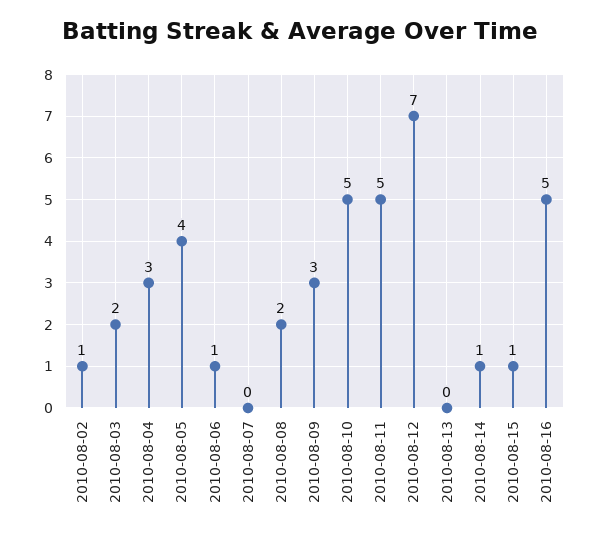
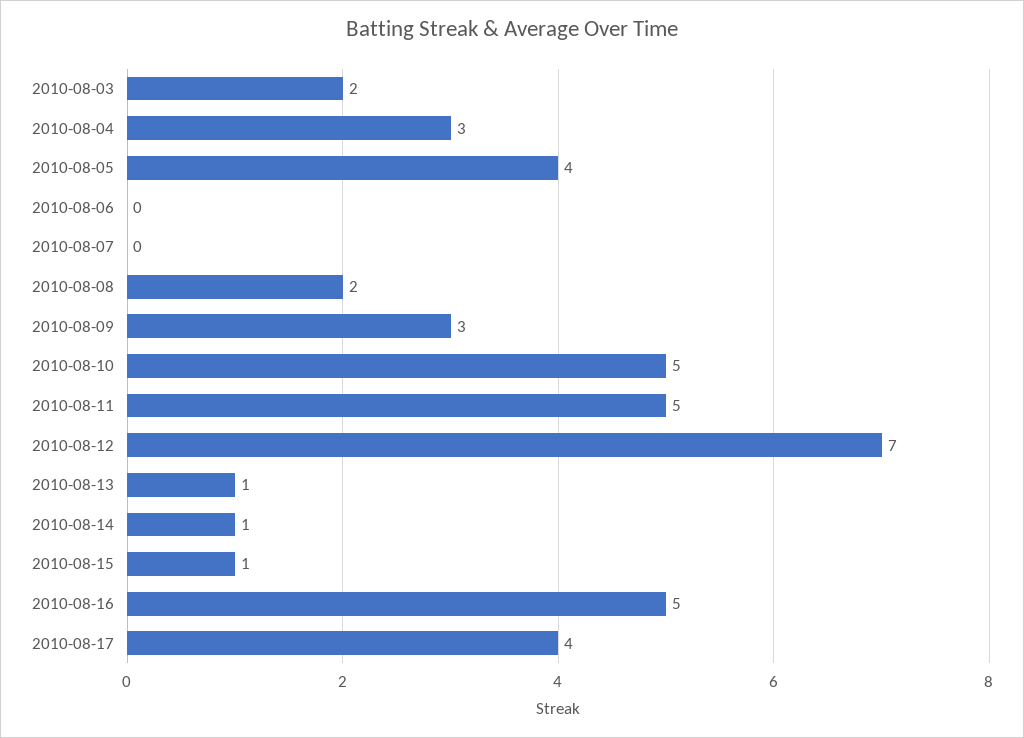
2010-08-02: 1 -> none
2010-08-06: 1 -> 0
2010-08-13: 0 -> 1
2010-08-17: none -> 4

